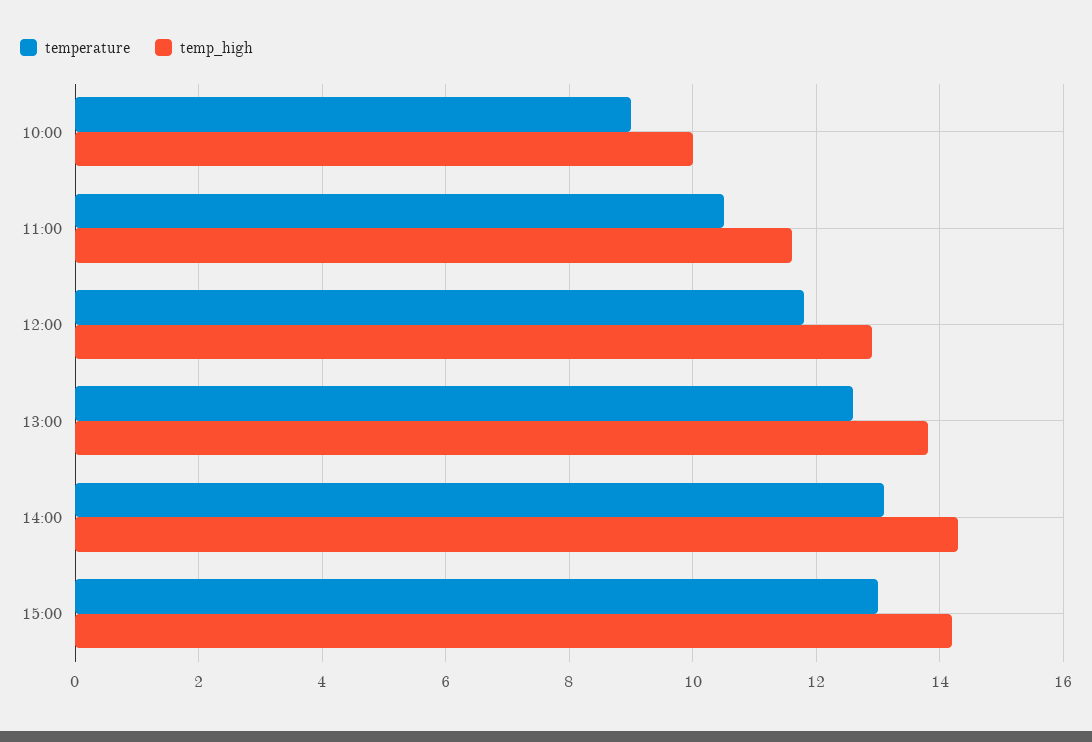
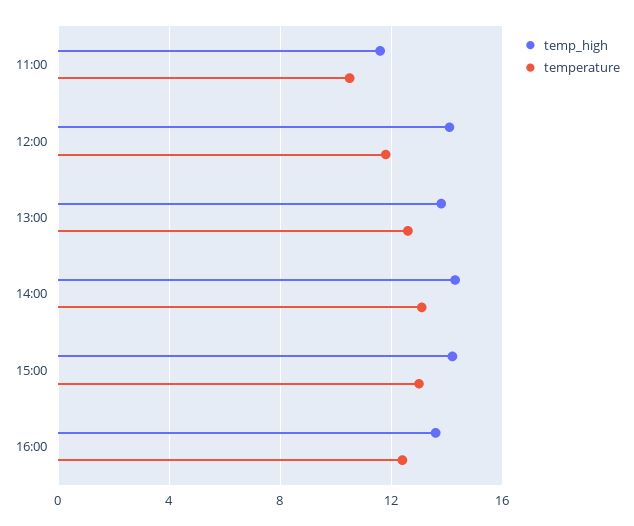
temperature, 10:00: 9 -> none
temp_high, 10:00: 10 -> none
temp_high, 12:00: 13 -> 14
temp_high, 16:00: none -> 13.5
temperature, 16:00: none -> 12.5

